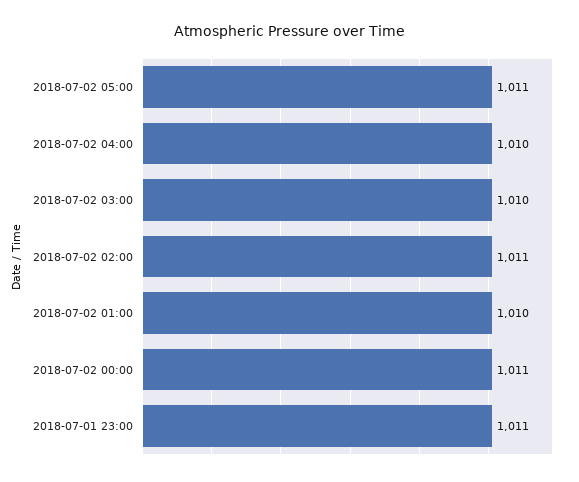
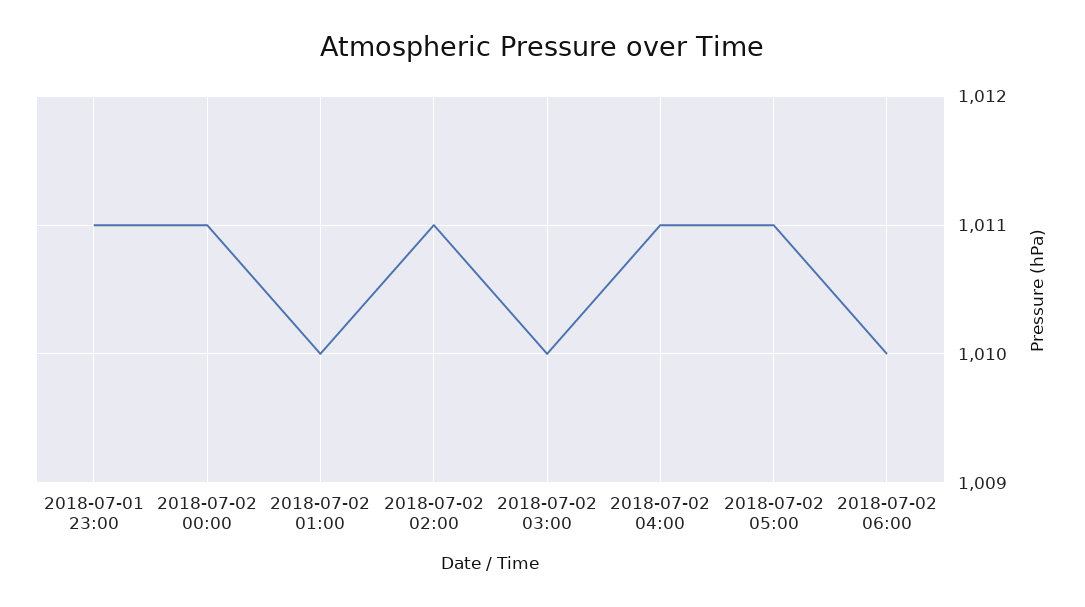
2018-07-02 04:00: 1010 -> 1011
2018-07-02 06:00: none -> 1010

